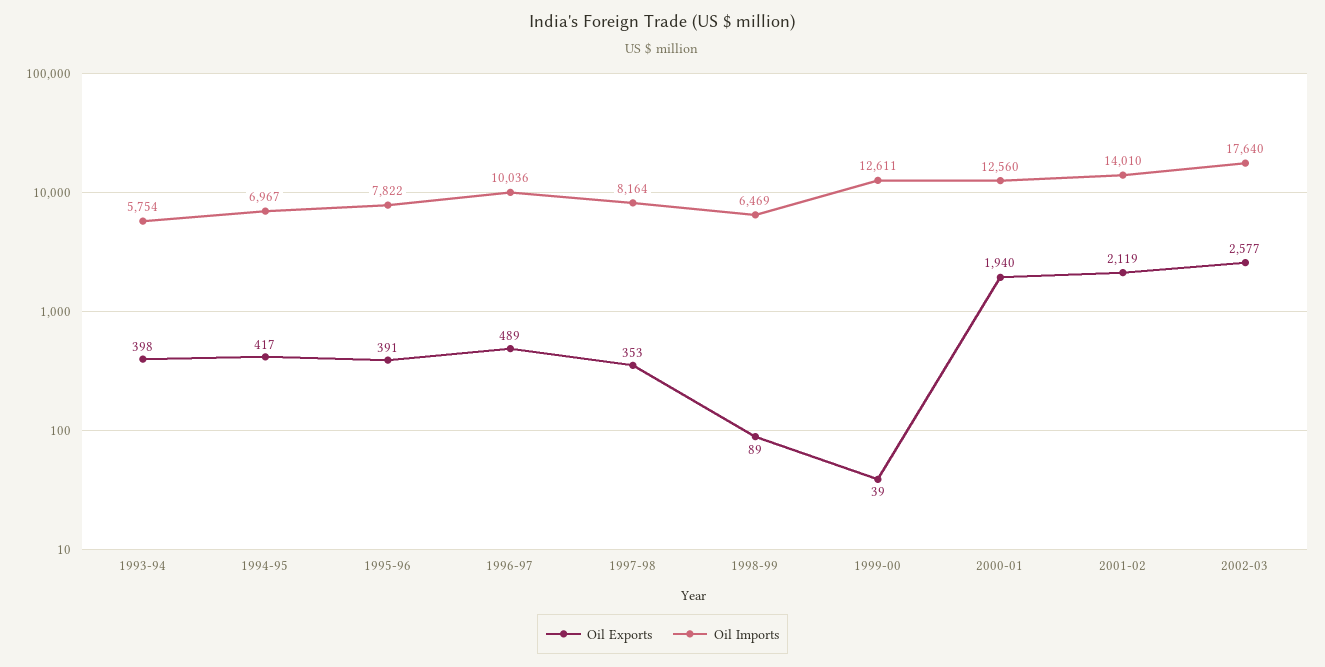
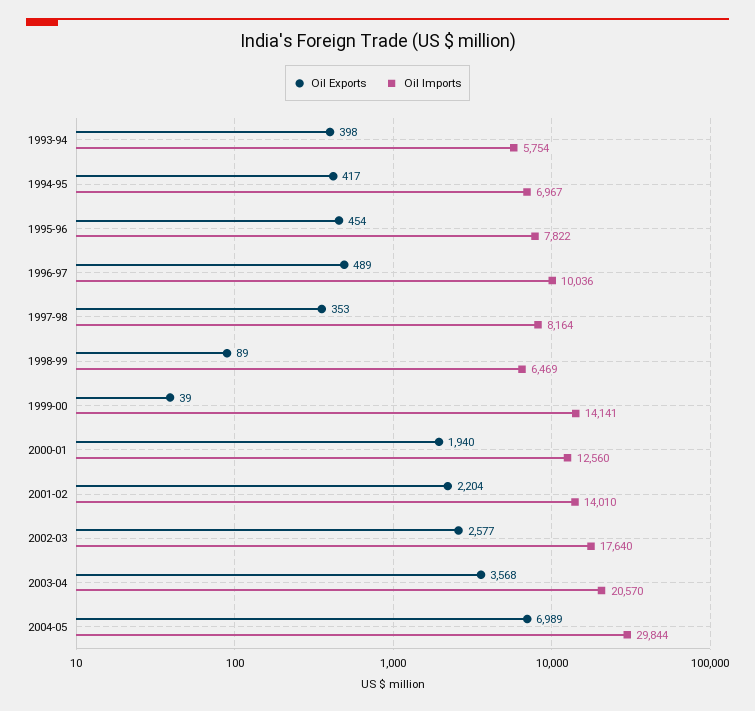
Oil Exports, 1995-96: 391 -> 454
Oil Imports, 1999-00: 12611 -> 14141
Oil Exports, 2001-02: 2119 -> 2204
Oil Exports, 2003-04: none -> 3568
Oil Imports, 2003-04: none -> 20570
Oil Exports, 2004-05: none -> 6989
Oil Imports, 2004-05: none -> 29844

